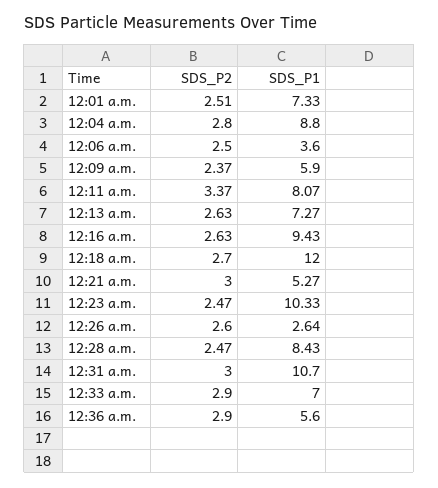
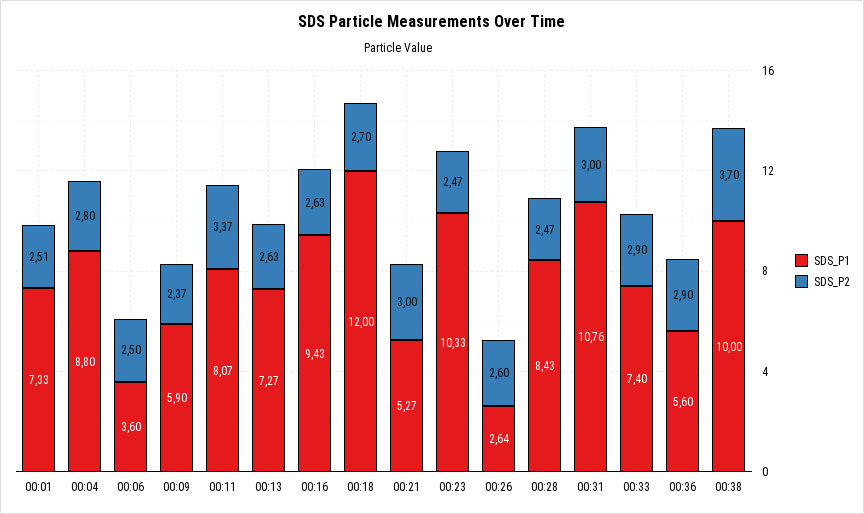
SDS_P1, 12:31 a.m.: 10.7 -> 10.76
SDS_P1, 12:33 a.m.: 7 -> 7.4
SDS_P1, 00:38: none -> 10
SDS_P2, 00:38: none -> 3.7

